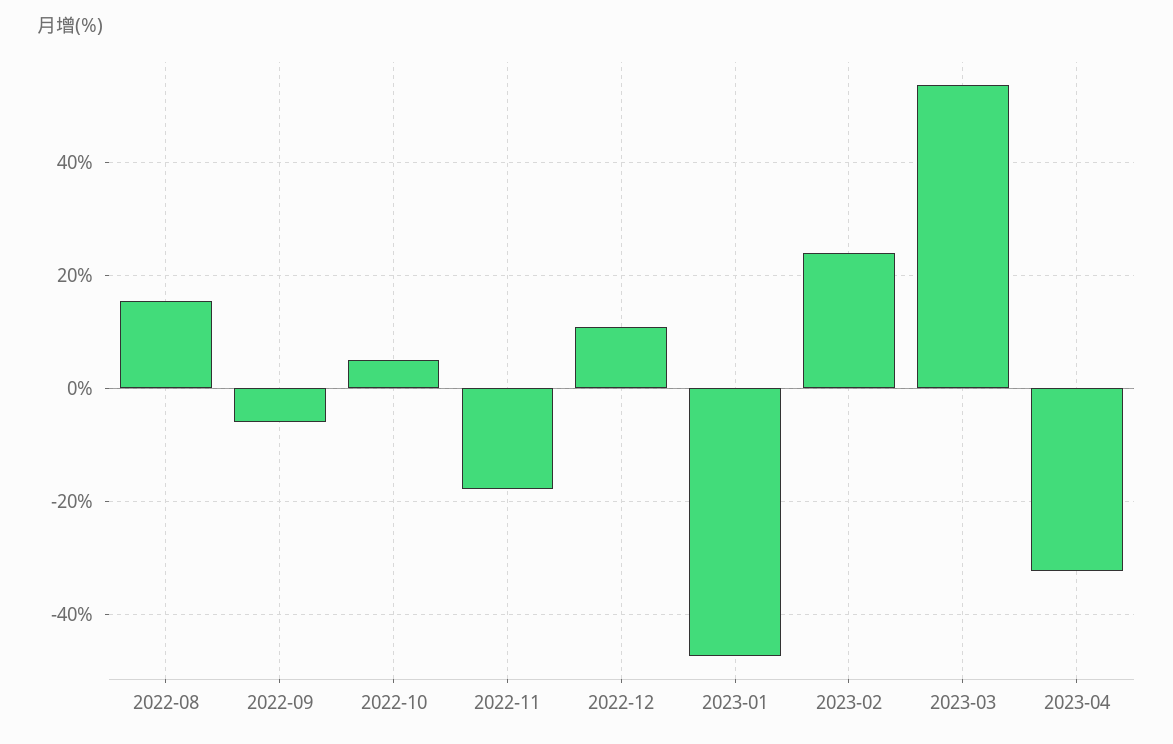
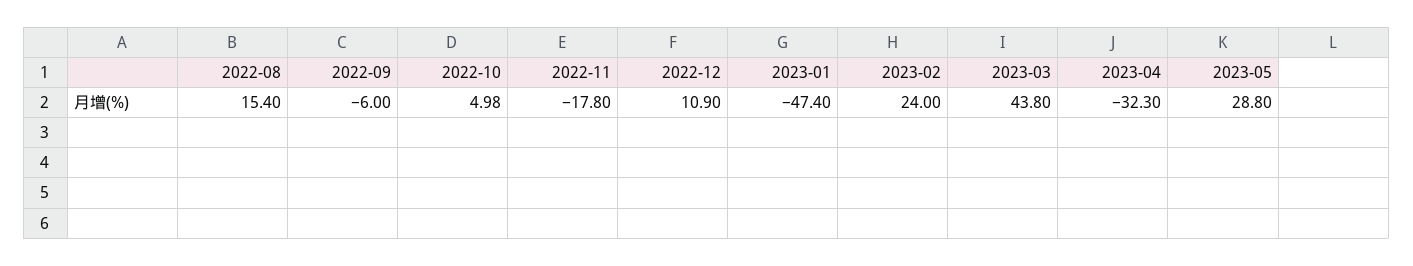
2023-03: 54 -> 43.8
2023-05: none -> 28.8

